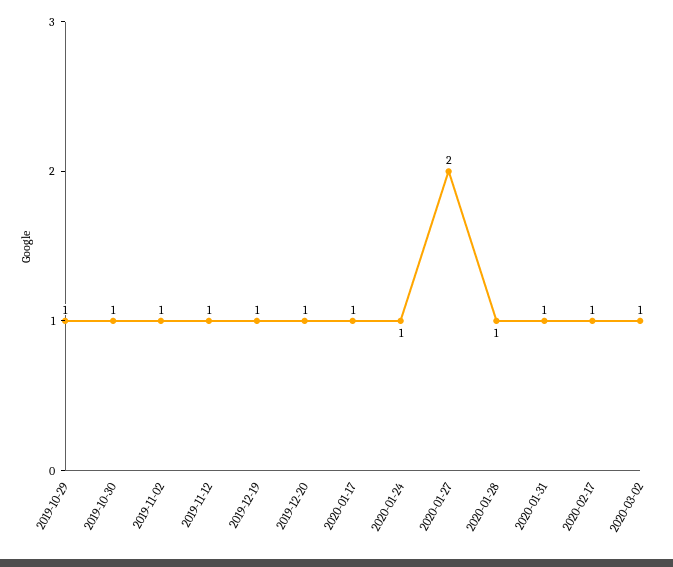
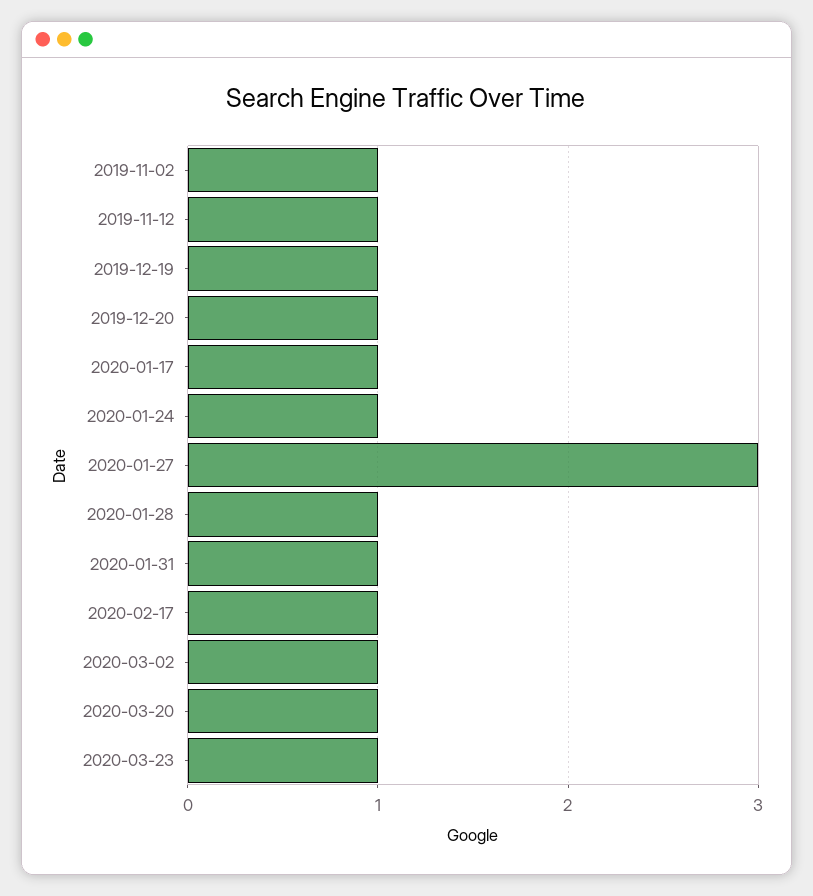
2019-10-29: 1 -> none
2019-10-30: 1 -> none
2020-01-27: 2 -> 3
2020-03-20: none -> 1
2020-03-23: none -> 1

